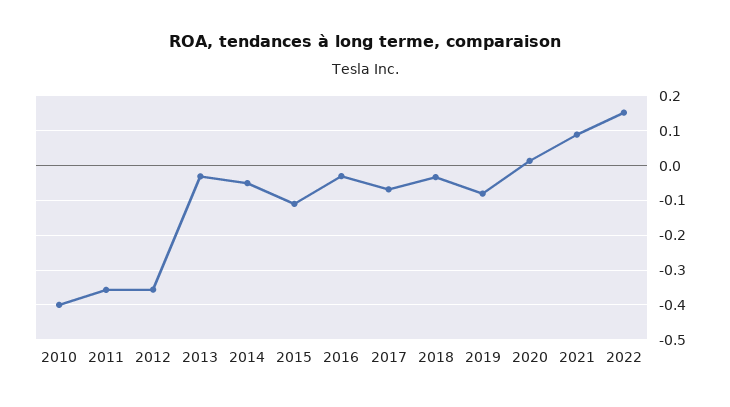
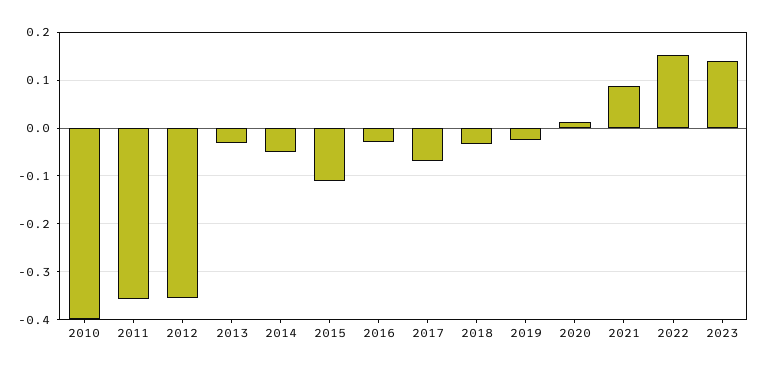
2019: -0.08 -> -0.02
2023: none -> 0.14

